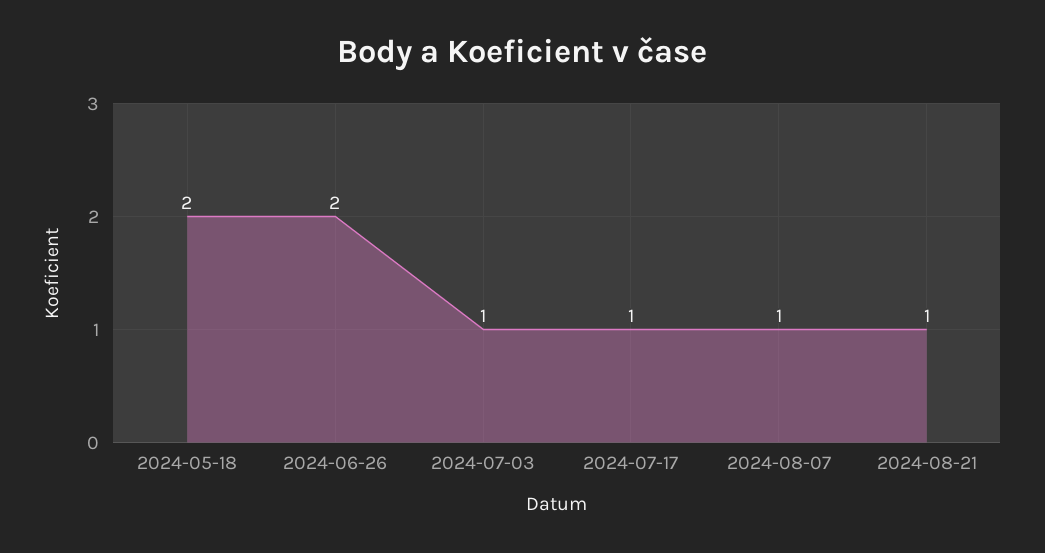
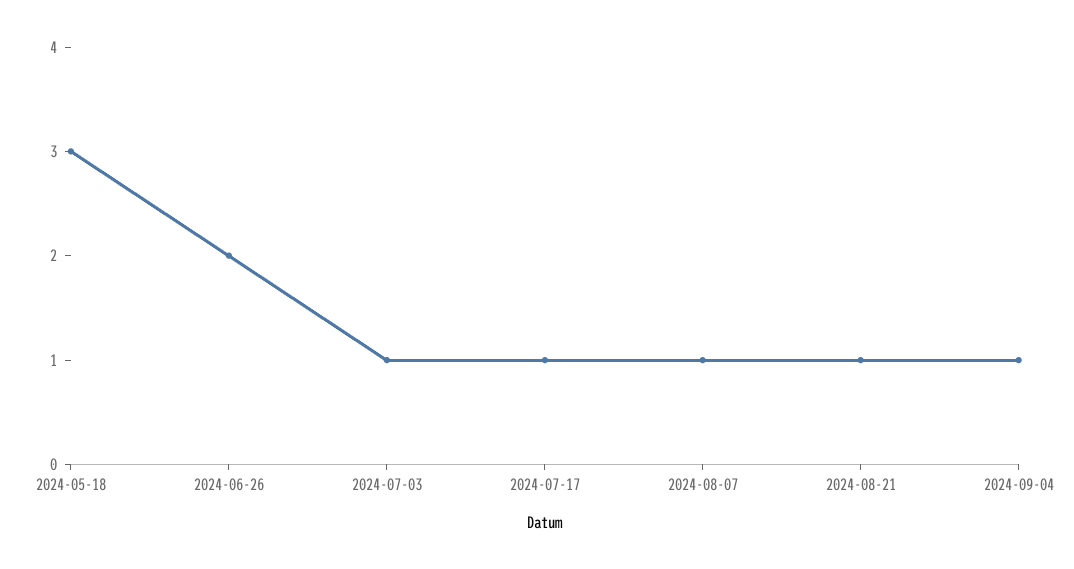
2024-05-18: 2 -> 3
2024-09-04: none -> 1

